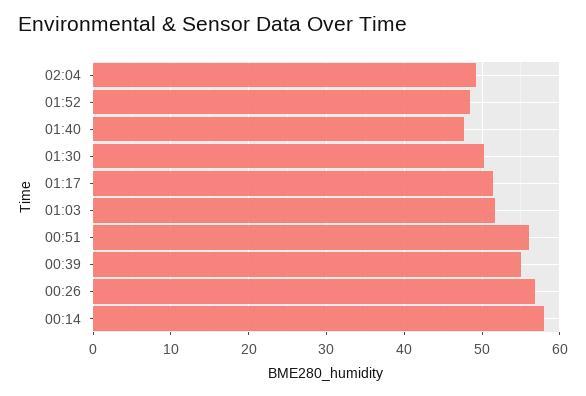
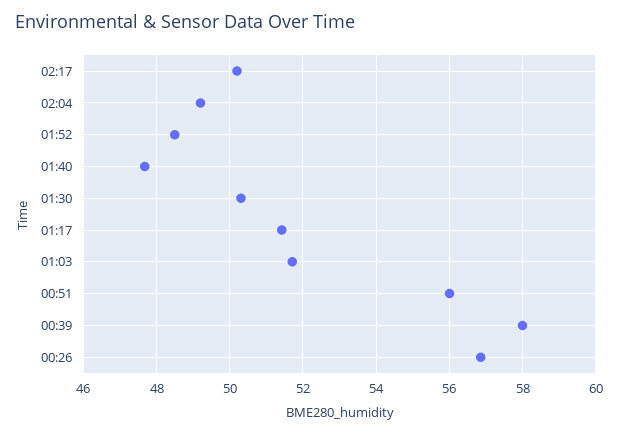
00:39: 55 -> 58
00:14: 58 -> none
02:17: none -> 50.2

